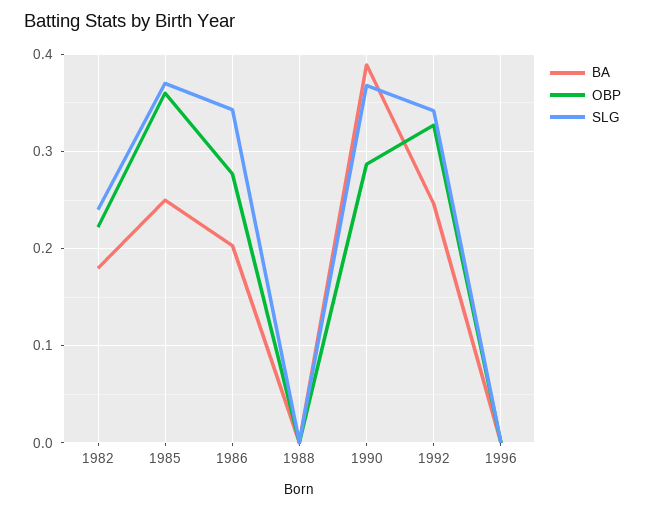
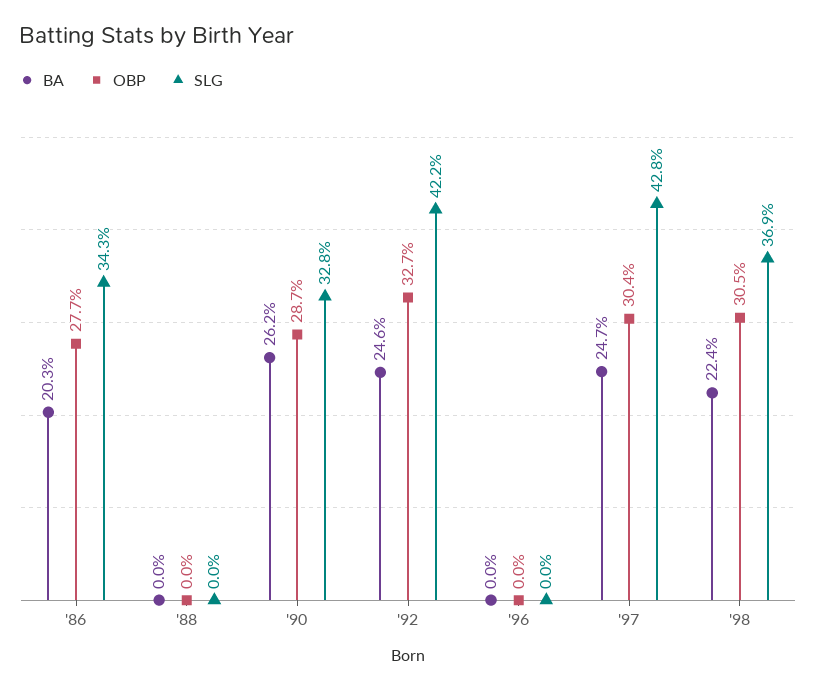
BA, 1982: 0.18 -> none
OBP, 1982: 0.22 -> none
SLG, 1982: 0.24 -> none
BA, 1985: 0.25 -> none
OBP, 1985: 0.36 -> none
SLG, 1985: 0.37 -> none
BA, 1990: 0.39 -> 0.262
SLG, 1990: 0.37 -> 0.328
SLG, 1992: 0.34 -> 0.422
BA, '97: none -> 0.247
OBP, '97: none -> 0.304
SLG, '97: none -> 0.428
BA, '98: none -> 0.224
OBP, '98: none -> 0.305
SLG, '98: none -> 0.369

